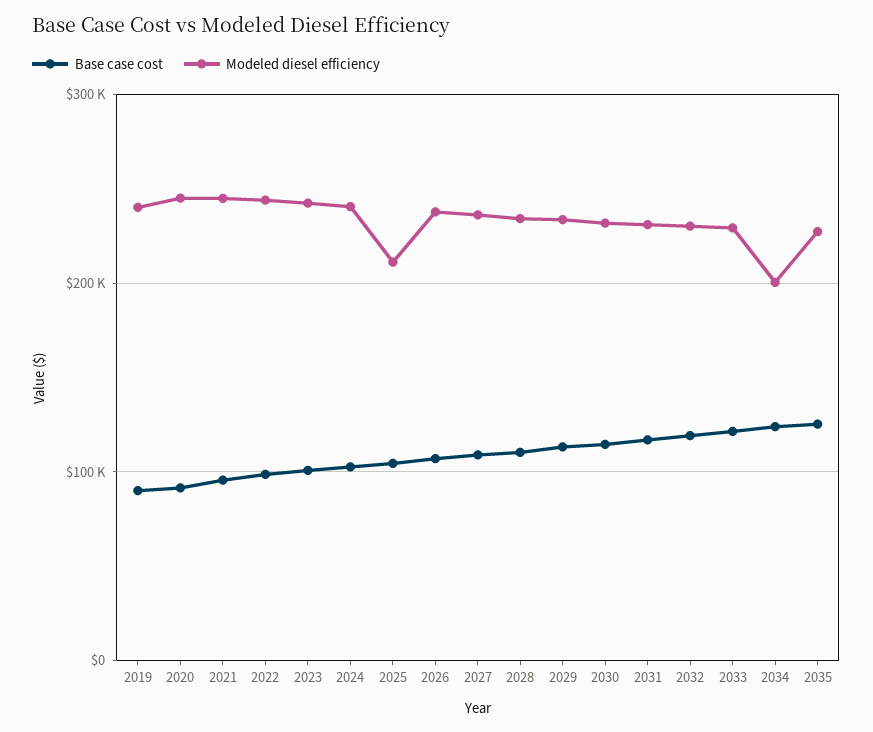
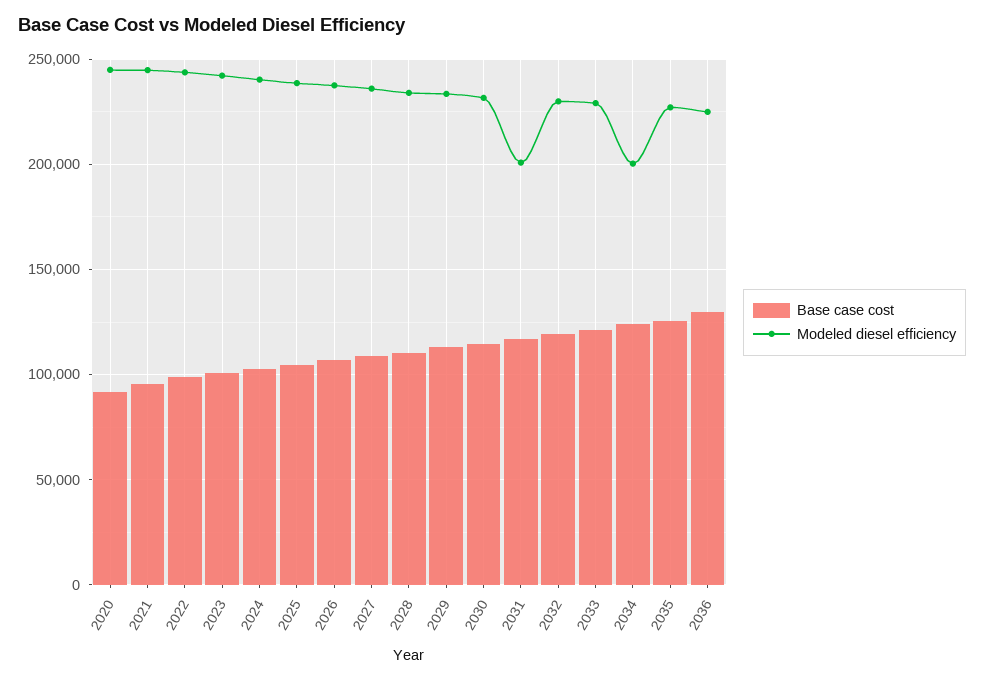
Base case cost, 2019: 90000 -> none
Modeled diesel efficiency, 2019: 240000 -> none
Modeled diesel efficiency, 2025: 210000 -> 240000
Modeled diesel efficiency, 2031: 230000 -> 200000
Base case cost, 2036: none -> 130000
Modeled diesel efficiency, 2036: none -> 225000

